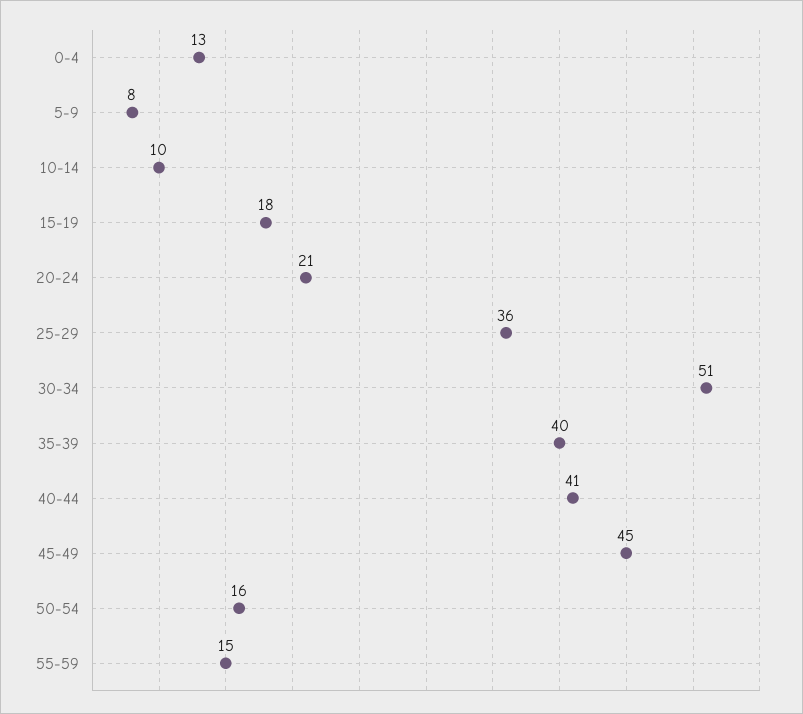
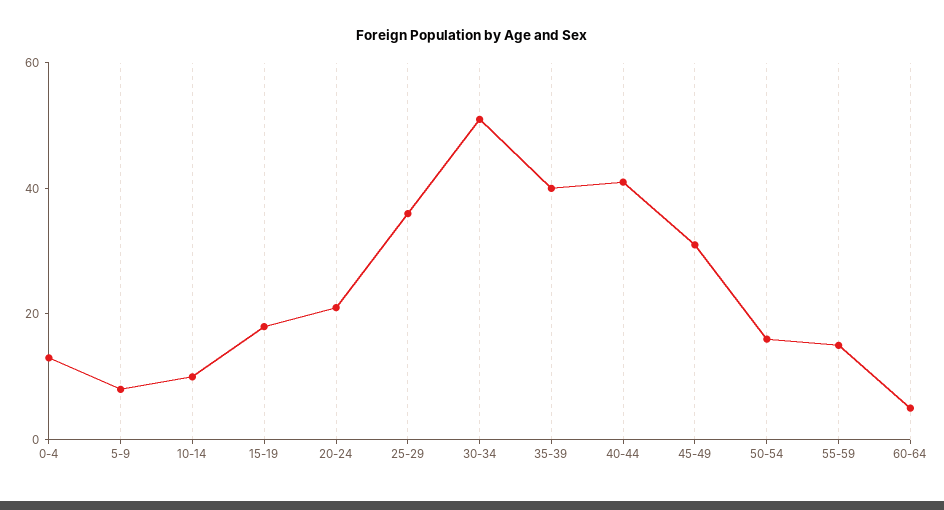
45-49: 45 -> 30
60-64: none -> 5

